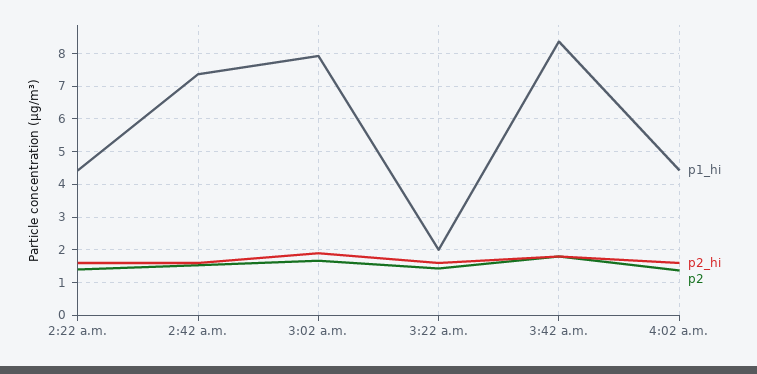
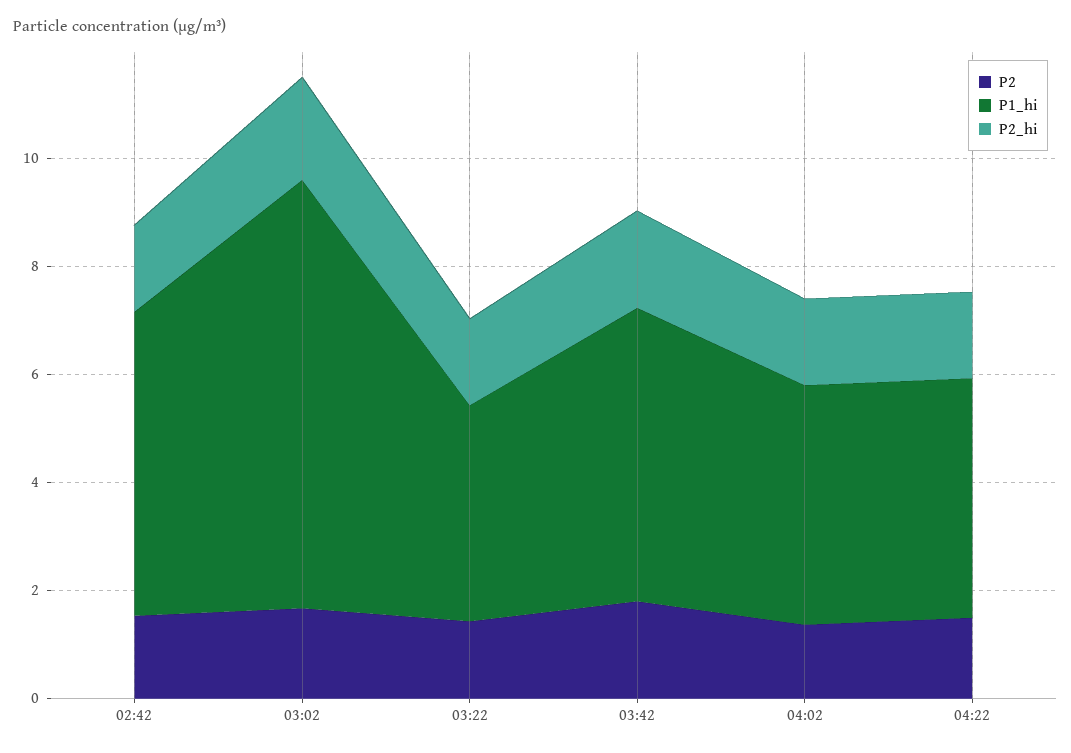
p1_hi, 2:22 a.m.: 4.4 -> none
p2_hi, 2:22 a.m.: 1.6 -> none
p2, 2:22 a.m.: 1.4 -> none
p1_hi, 2:42 a.m.: 7.4 -> 5.5
p1_hi, 3:22 a.m.: 2 -> 4
p1_hi, 3:42 a.m.: 8.4 -> 5.5
p2, 04:22: none -> 1.5
p1_hi, 04:22: none -> 4.5
p2_hi, 04:22: none -> 1.5

